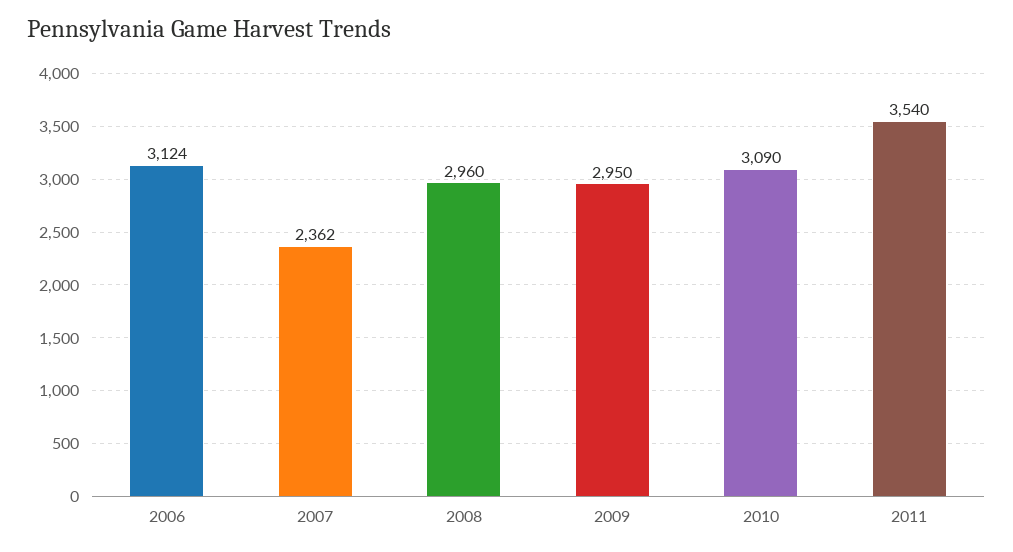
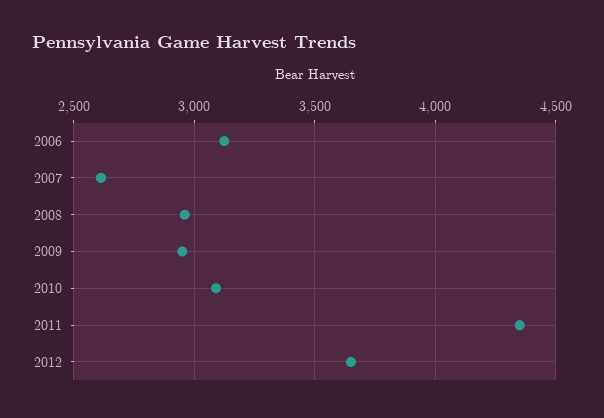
2007: 2362 -> 2600
2011: 3540 -> 4350
2012: none -> 3650

